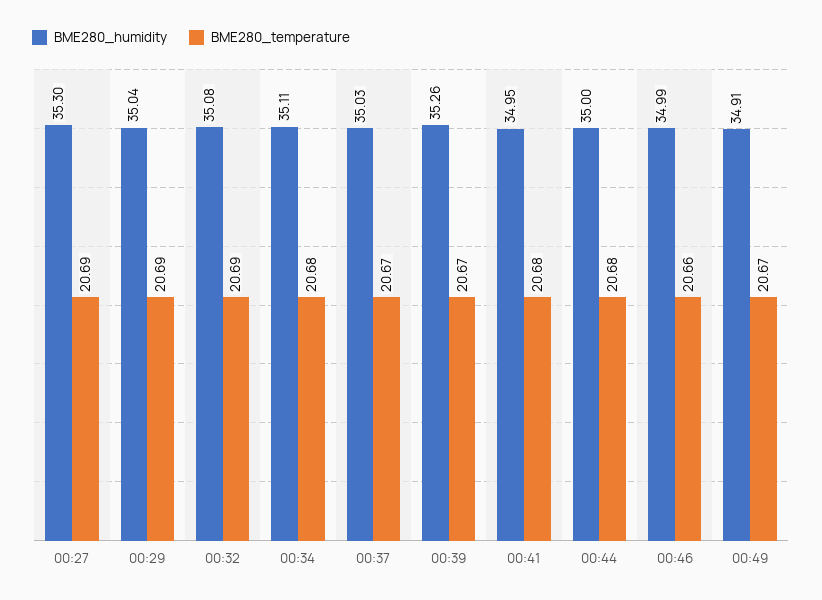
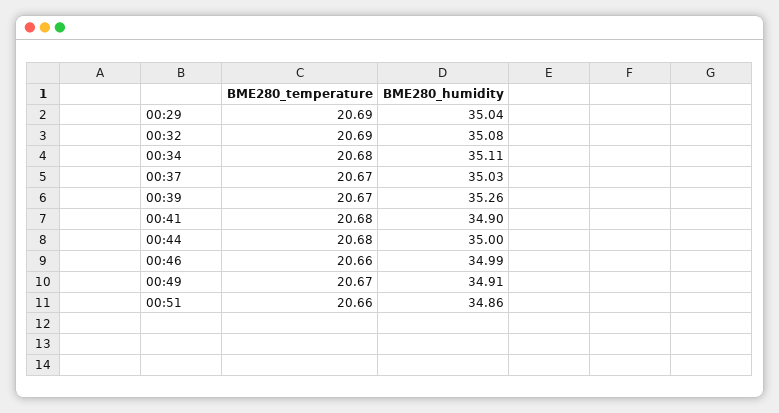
BME280_humidity, 00:27: 35.3 -> none
BME280_temperature, 00:27: 20.69 -> none
BME280_humidity, 00:41: 34.95 -> 34.9
BME280_temperature, 00:51: none -> 20.66
BME280_humidity, 00:51: none -> 34.86

